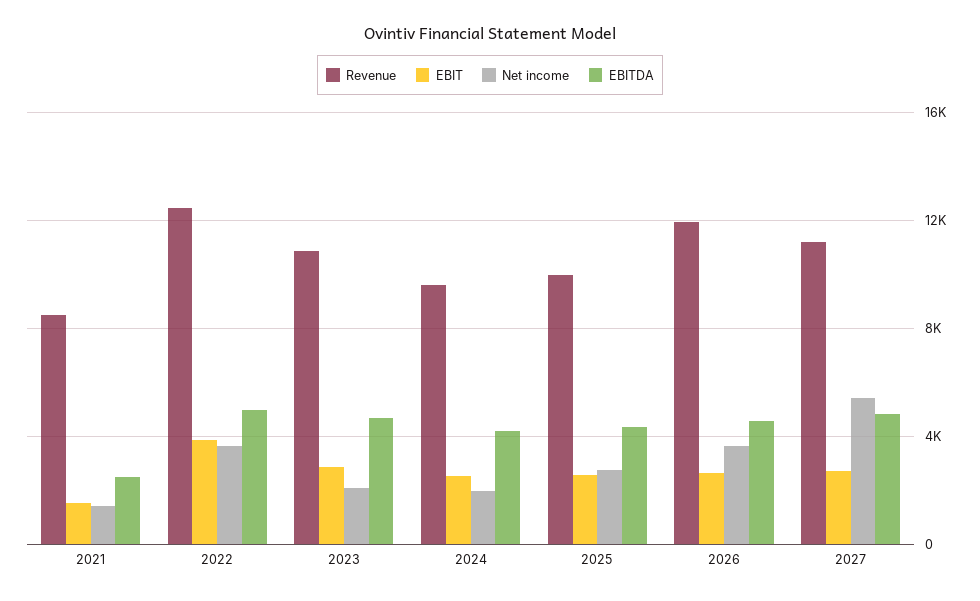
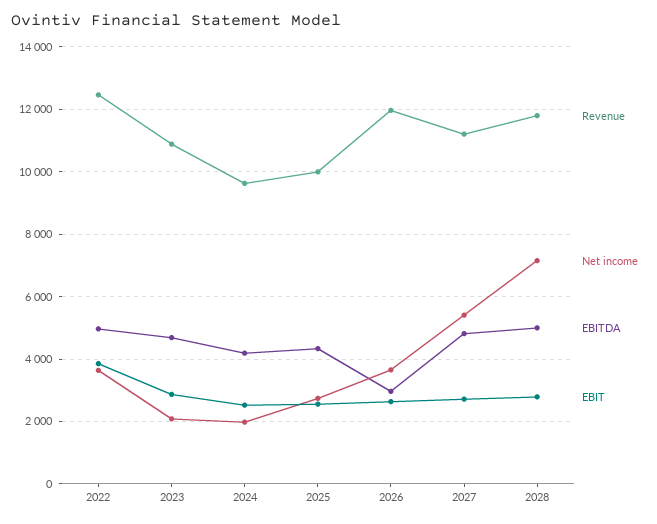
Revenue, 2021: 8500 -> none
EBIT, 2021: 1500 -> none
Net income, 2021: 1500 -> none
EBITDA, 2021: 2500 -> none
EBITDA, 2026: 4500 -> 3000
Revenue, 2028: none -> 11800
Net income, 2028: none -> 7200
EBITDA, 2028: none -> 5000
EBIT, 2028: none -> 2800

